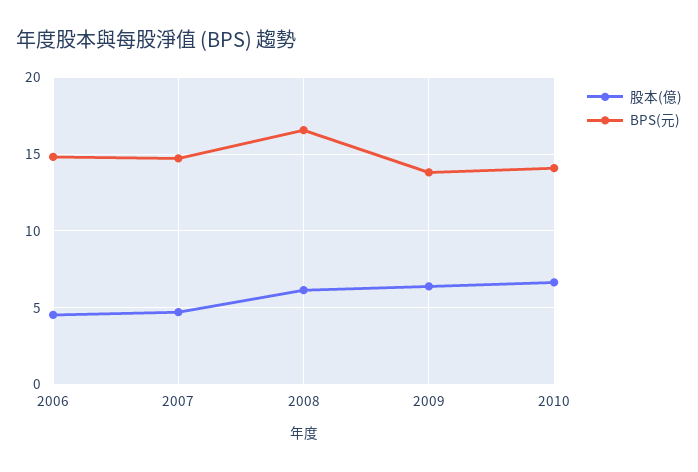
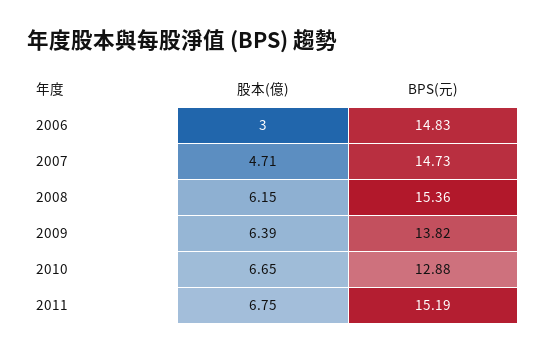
股本(億), 2006: 4.5 -> 3
BPS(元), 2008: 16.5 -> 15.36
BPS(元), 2010: 14 -> 12.88
股本(億), 2011: none -> 6.75
BPS(元), 2011: none -> 15.19

